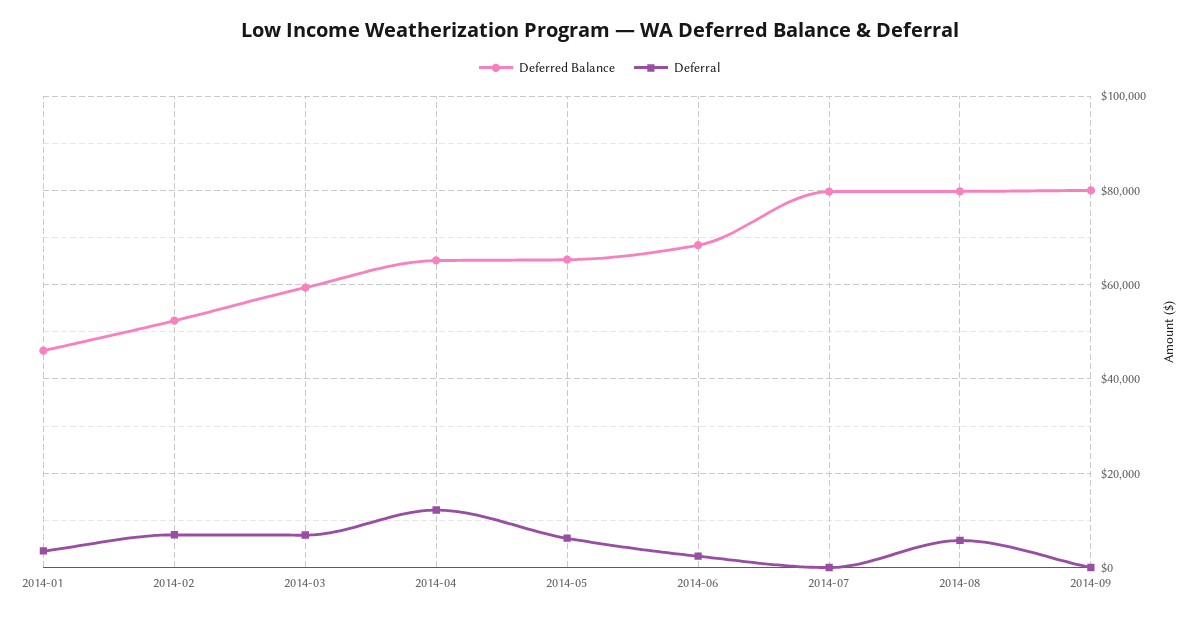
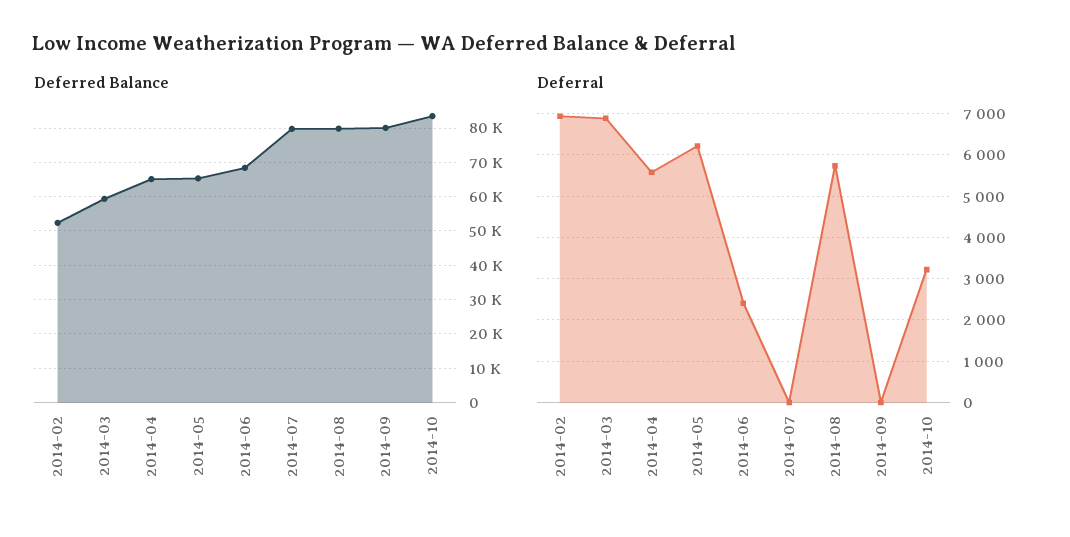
Deferred Balance, 2014-01: 46000 -> none
Deferral, 2014-01: 4000 -> none
Deferral, 2014-04: 12000 -> 5600
Deferred Balance, 2014-10: none -> 84000
Deferral, 2014-10: none -> 3200

